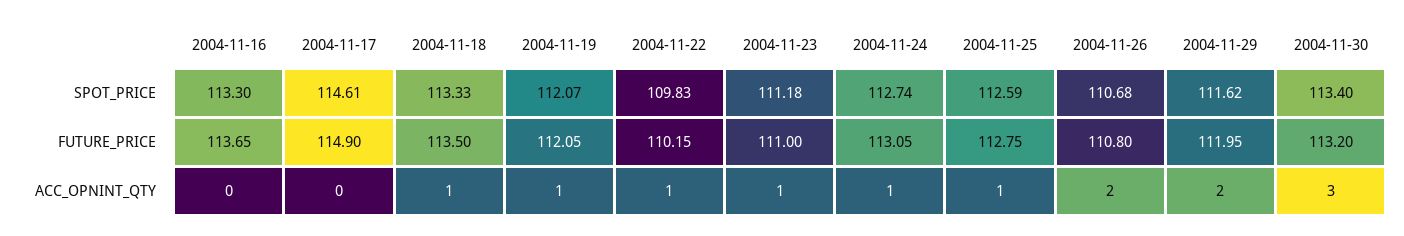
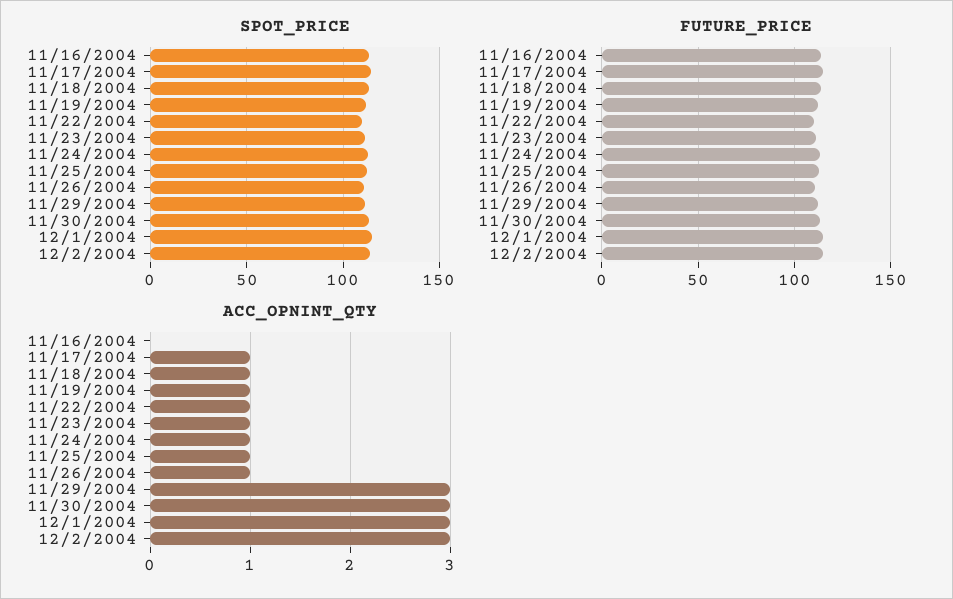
ACC_OPNINT_QTY, 2004-11-17: 0 -> 1
ACC_OPNINT_QTY, 2004-11-26: 2 -> 1
ACC_OPNINT_QTY, 2004-11-29: 2 -> 3
SPOT_PRICE, 12/1/2004: none -> 115
SPOT_PRICE, 12/2/2004: none -> 115
FUTURE_PRICE, 12/1/2004: none -> 115
FUTURE_PRICE, 12/2/2004: none -> 115
ACC_OPNINT_QTY, 12/1/2004: none -> 3
ACC_OPNINT_QTY, 12/2/2004: none -> 3

